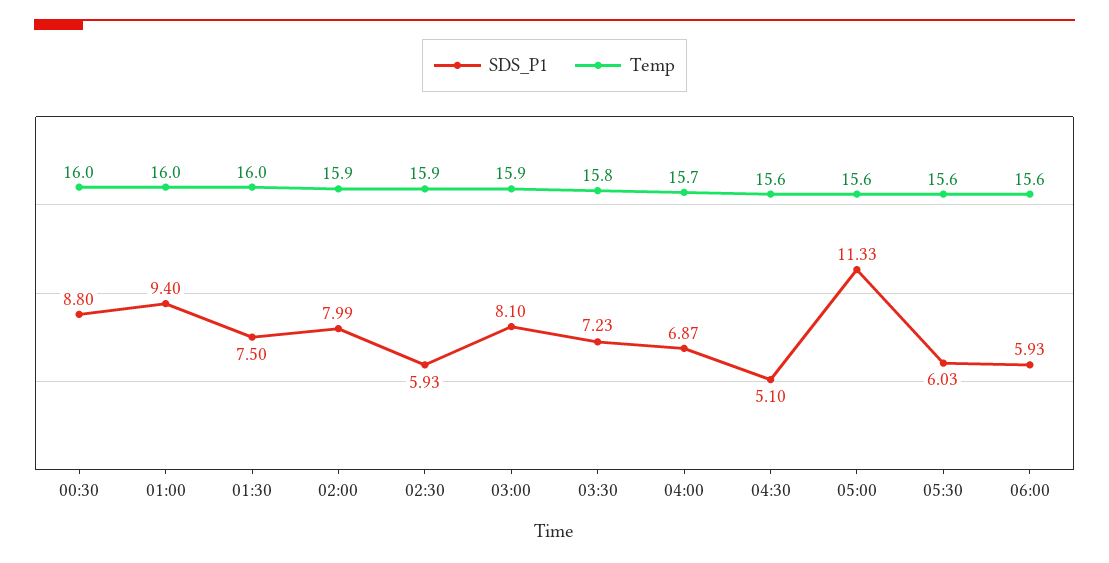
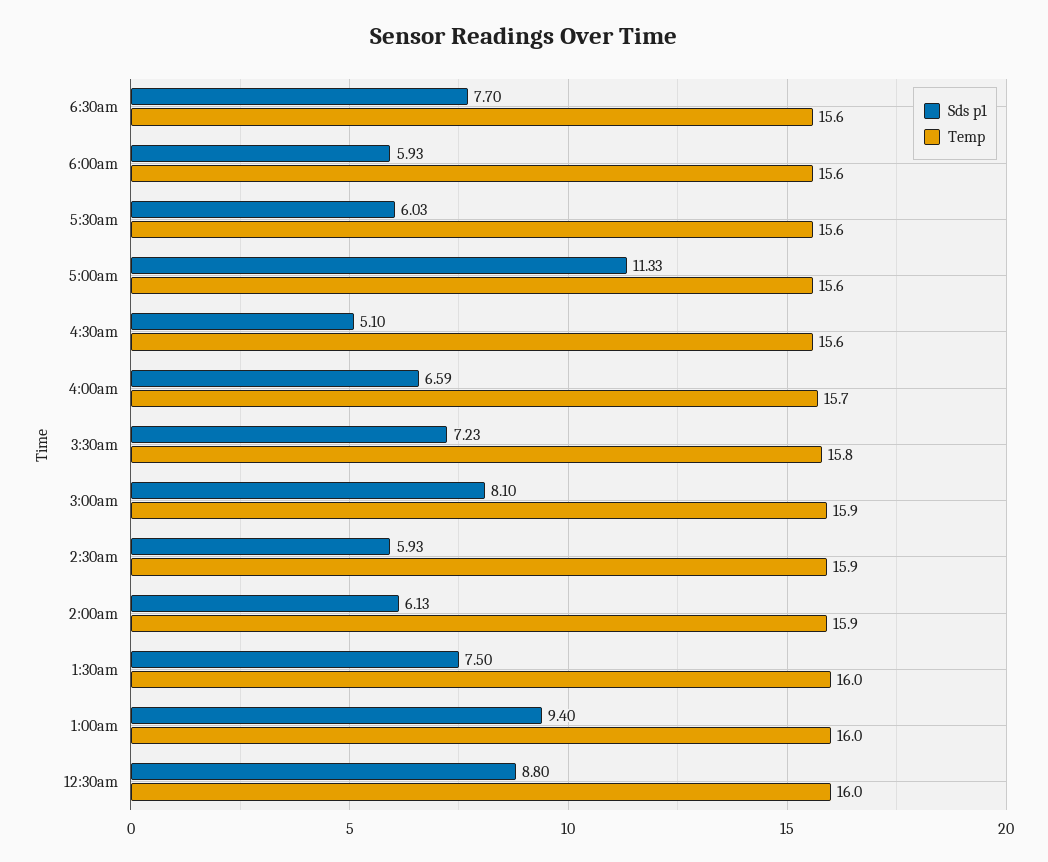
SDS_P1, 02:00: 7.99 -> 6.13
SDS_P1, 04:00: 6.87 -> 6.59
SDS_P1, 6:30am: none -> 7.7
Temp, 6:30am: none -> 15.6

